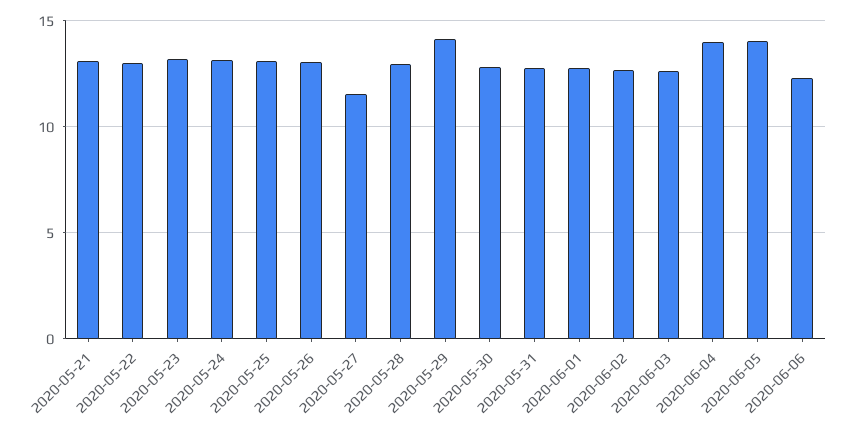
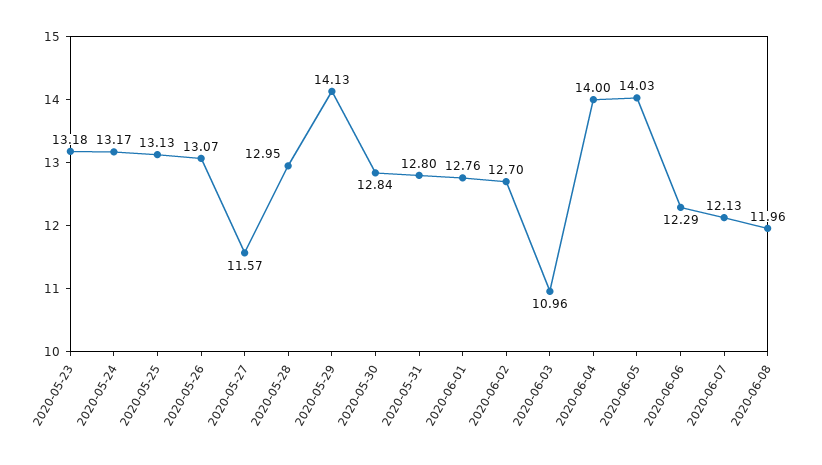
2020-05-21: 13 -> none
2020-05-22: 13 -> none
2020-06-03: 12.5 -> 10.96
2020-06-07: none -> 12.13
2020-06-08: none -> 11.96

